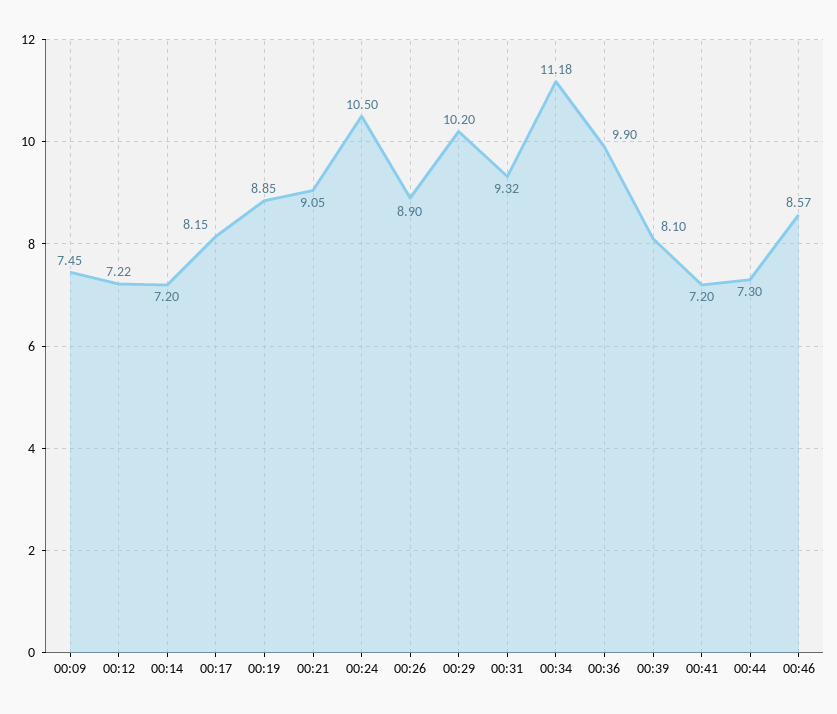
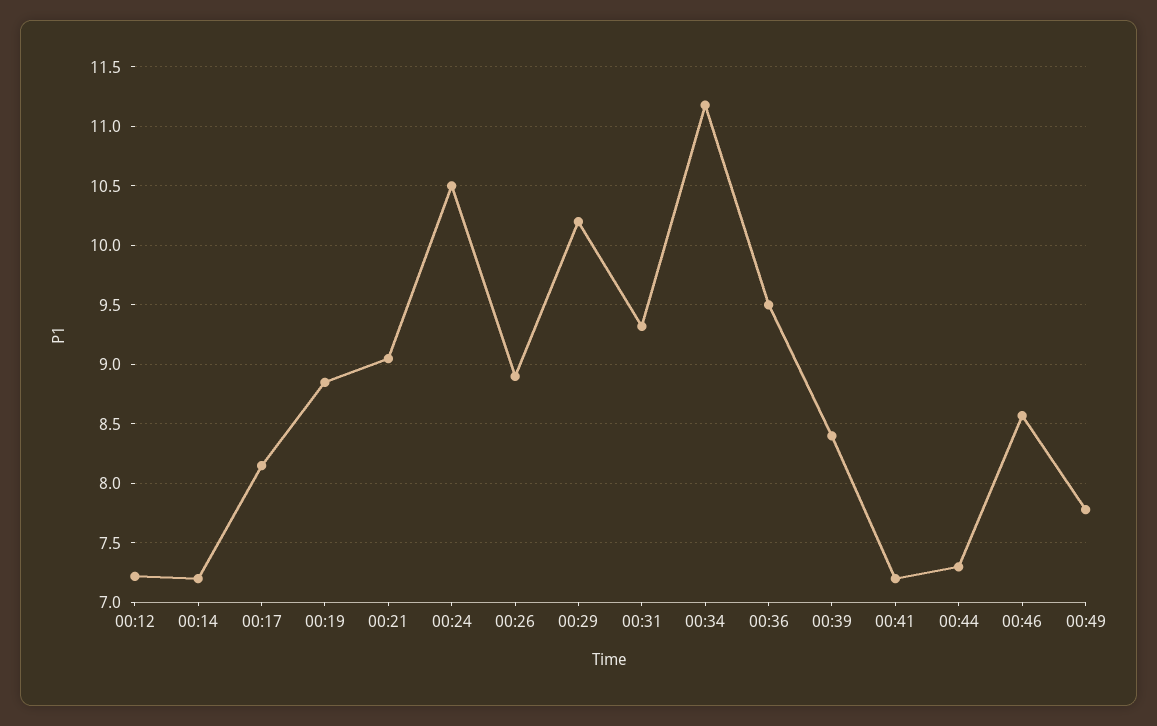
00:09: 7.45 -> none
00:36: 9.9 -> 9.5
00:39: 8.1 -> 8.4
00:49: none -> 7.8

